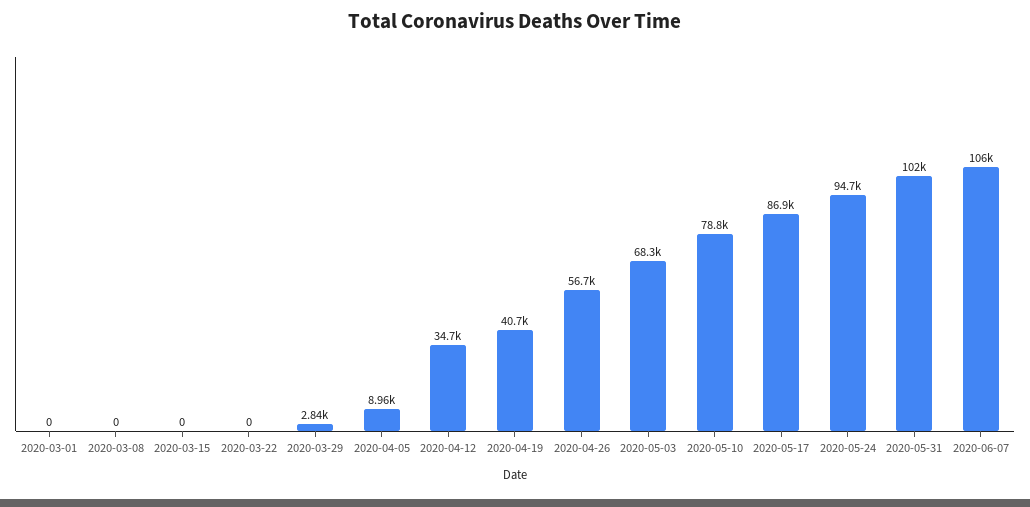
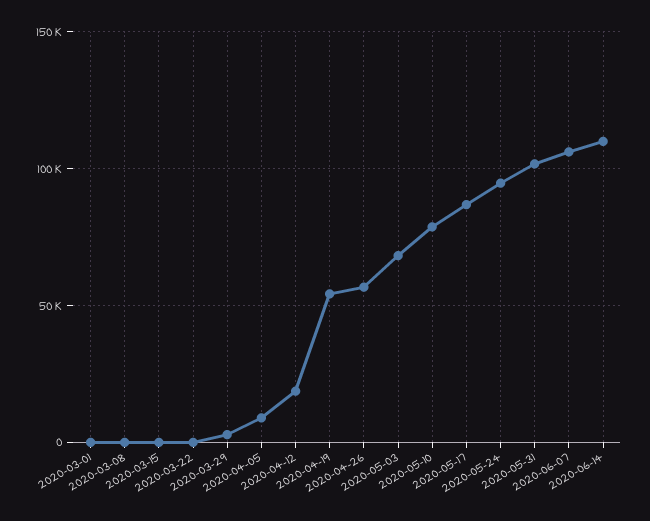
2020-04-12: 34700 -> 20000
2020-04-19: 40700 -> 55000
2020-06-14: none -> 110000

